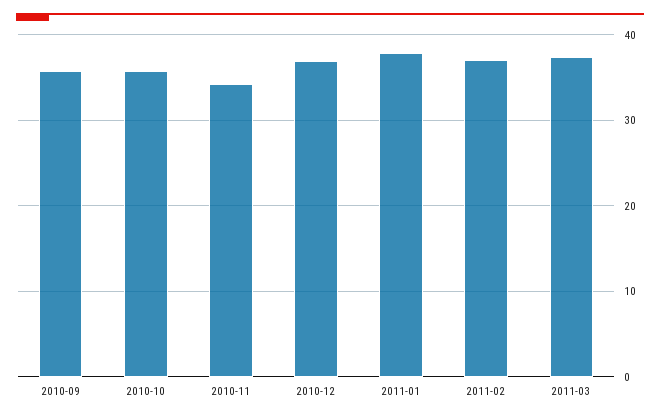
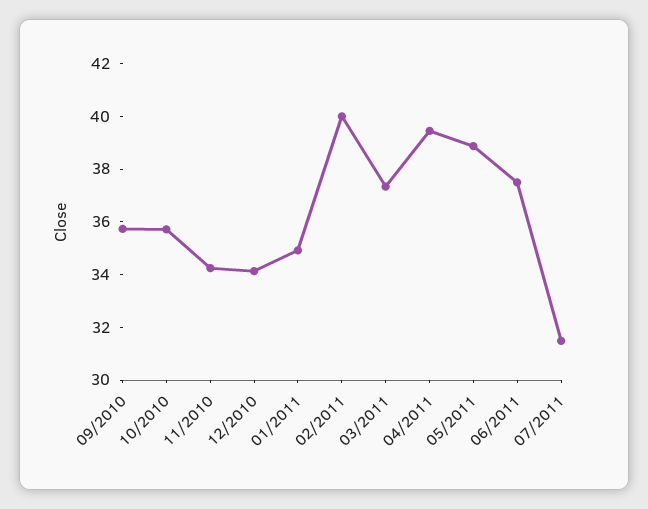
2010-12: 37 -> 34
2011-01: 38 -> 35
2011-02: 37 -> 40
04/2011: none -> 39.5
05/2011: none -> 39
06/2011: none -> 37.5
07/2011: none -> 31.5

